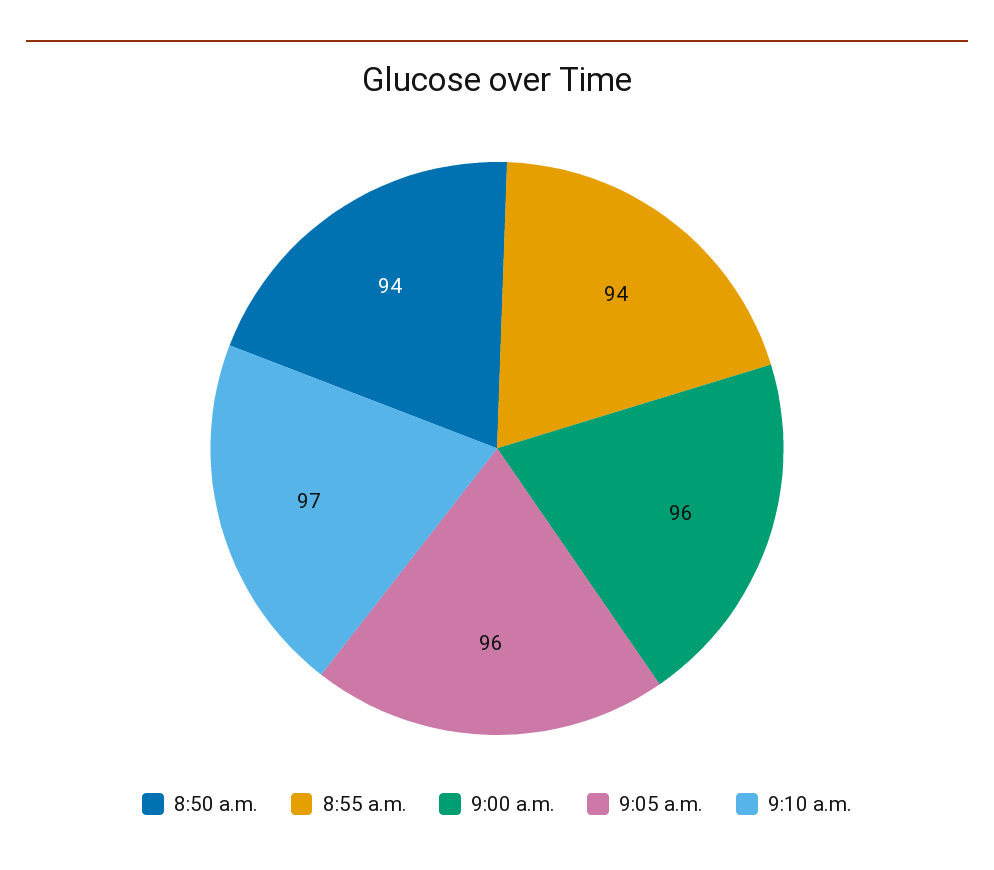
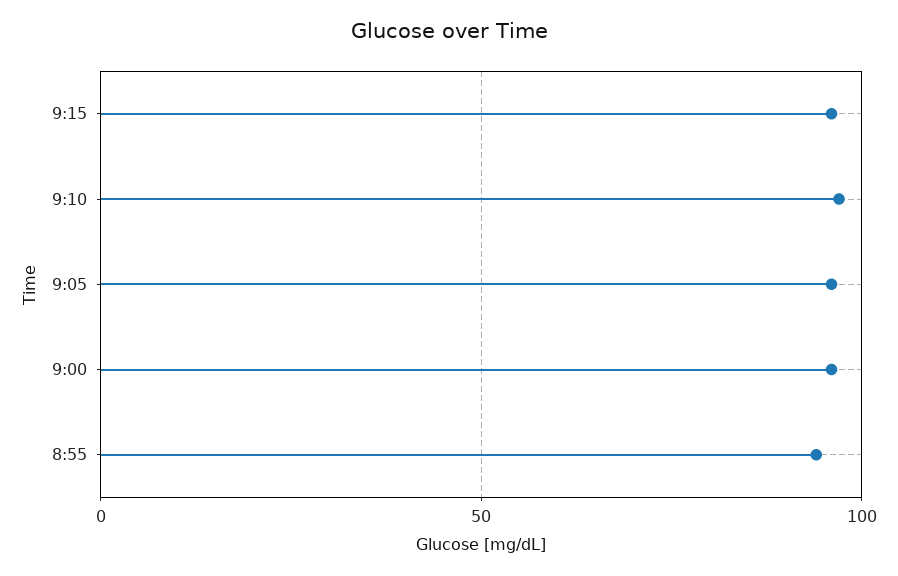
8:50 a.m.: 94 -> none
9:15: none -> 95

